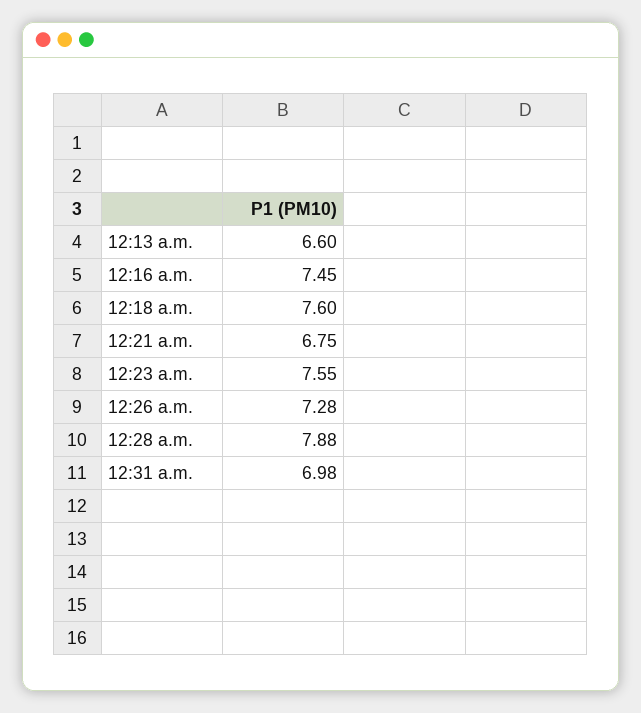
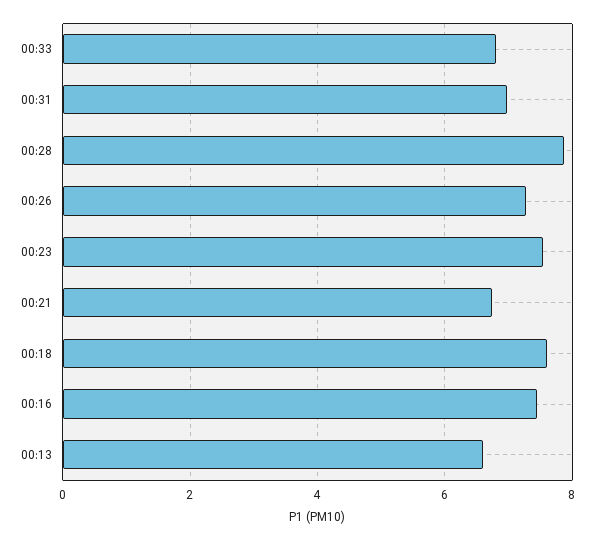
00:33: none -> 6.8

